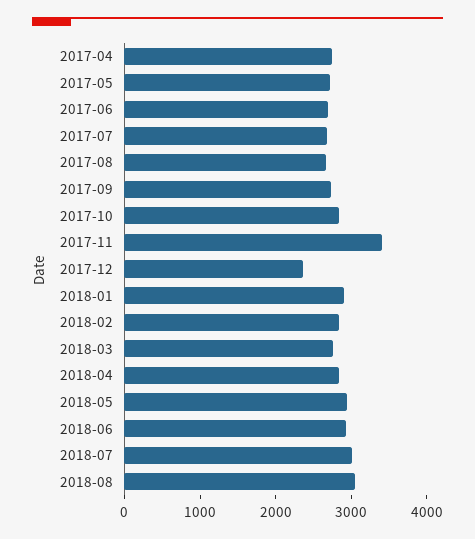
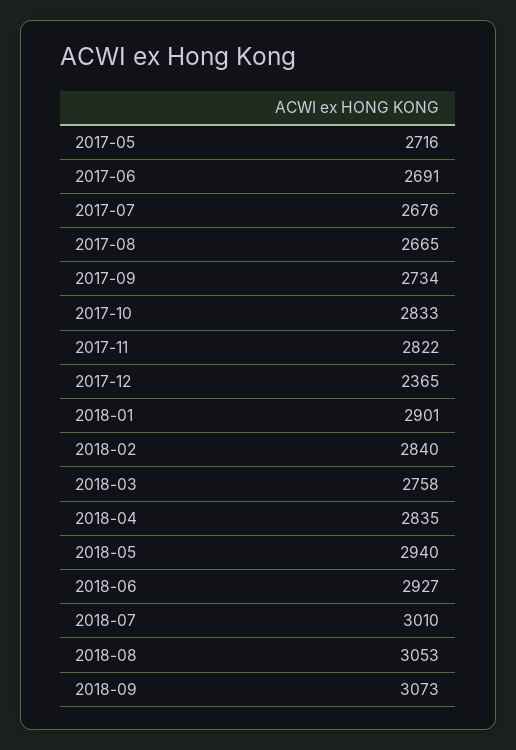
2017-04: 2800 -> none
2017-11: 3400 -> 2822
2018-09: none -> 3073

